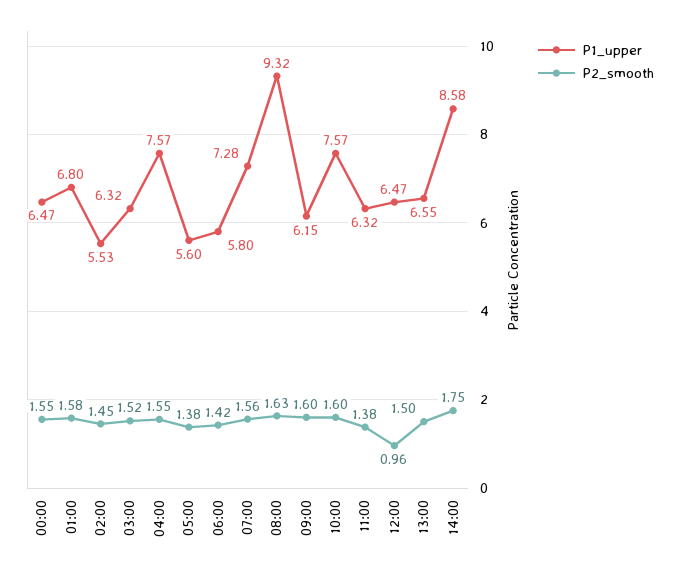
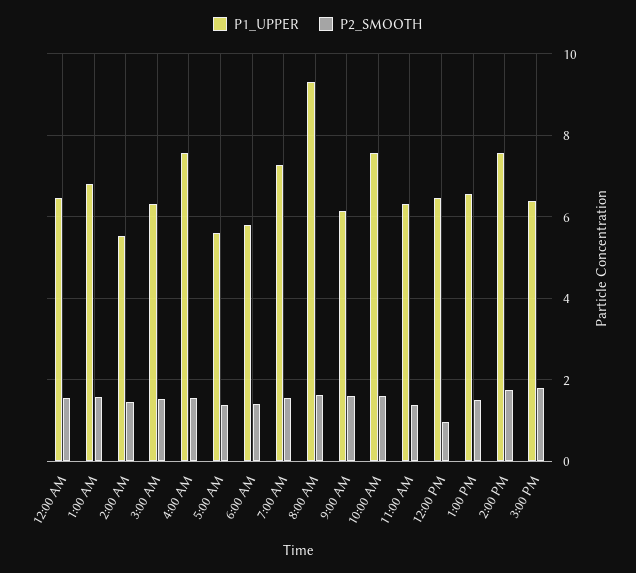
P1_upper, 14:00: 8.58 -> 7.6
P1_upper, 3:00 PM: none -> 6.4
P2_smooth, 3:00 PM: none -> 1.8

